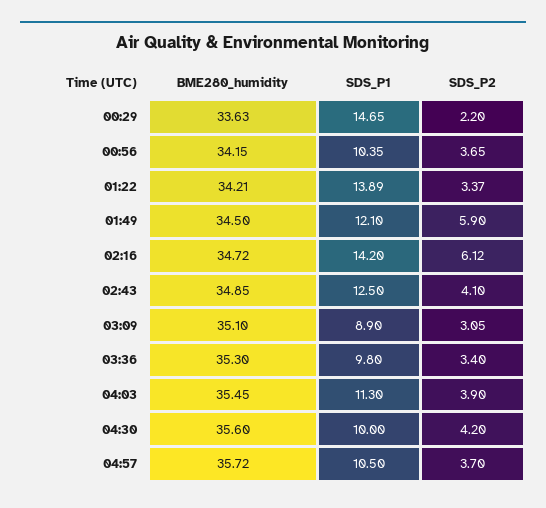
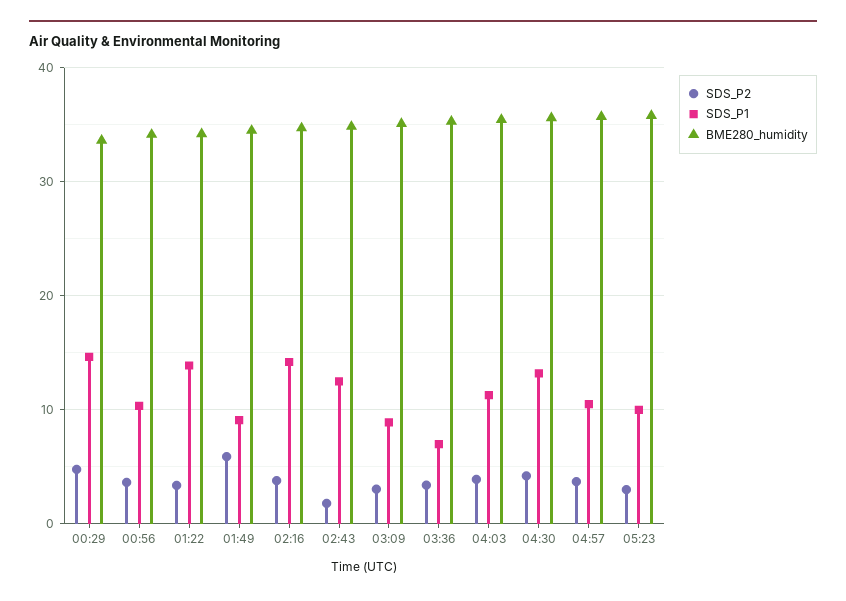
SDS_P2, 00:29: 2.2 -> 5
SDS_P1, 01:49: 12.1 -> 9
SDS_P2, 02:16: 6.12 -> 4
SDS_P2, 02:43: 4.1 -> 2
SDS_P1, 03:36: 9.8 -> 7
SDS_P1, 04:30: 10 -> 13
SDS_P2, 05:23: none -> 3
SDS_P1, 05:23: none -> 10
BME280_humidity, 05:23: none -> 36

